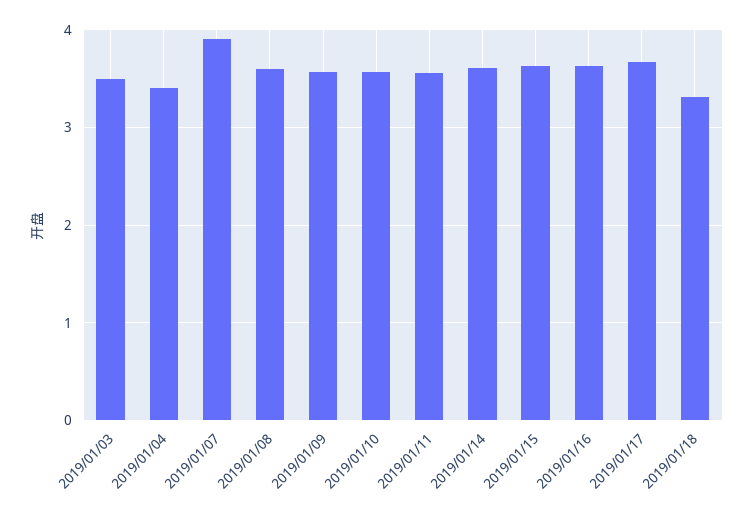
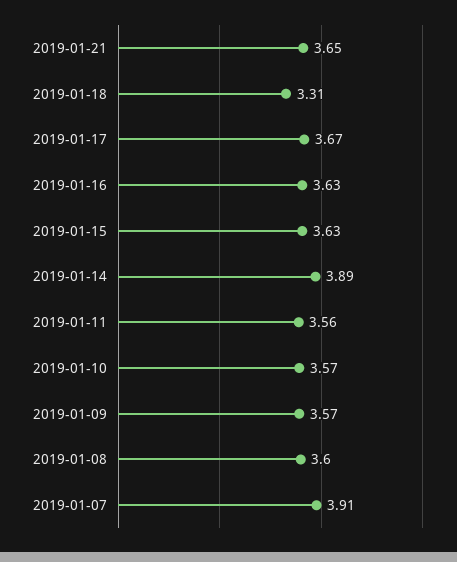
2019/01/03: 3.5 -> none
2019/01/04: 3.4 -> none
2019/01/14: 3.6 -> 3.89
2019-01-21: none -> 3.65

